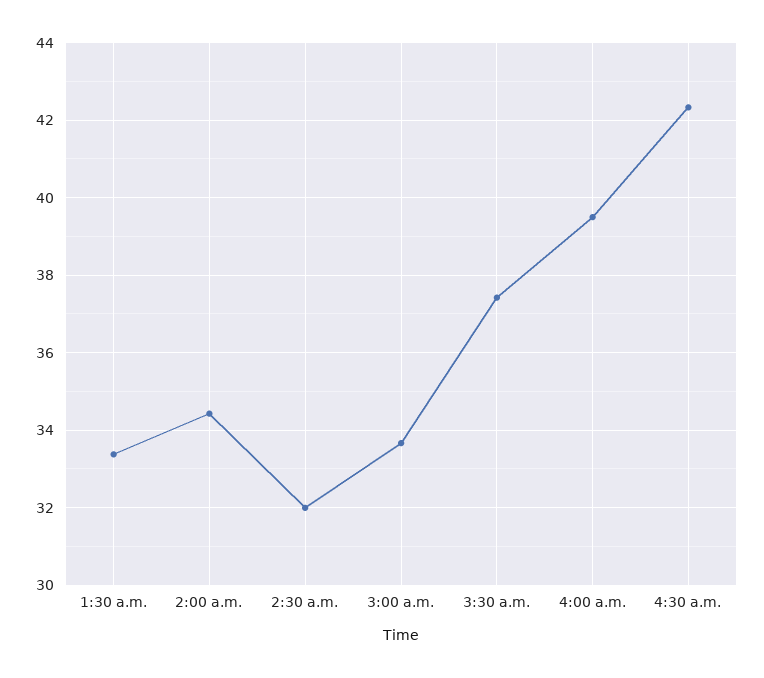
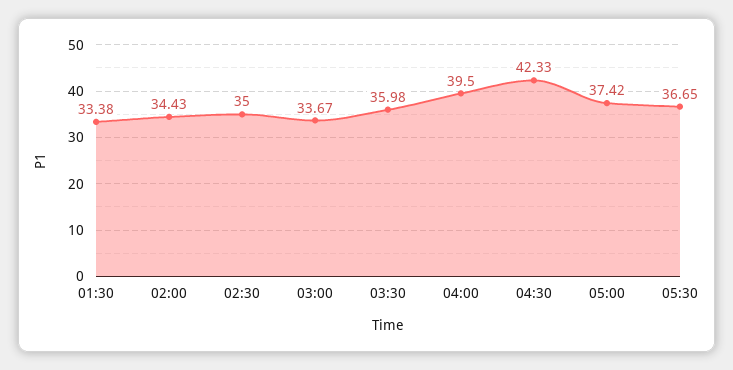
2:30 a.m.: 32 -> 35
3:30 a.m.: 37.4 -> 35.98
05:00: none -> 37.42
05:30: none -> 36.65

